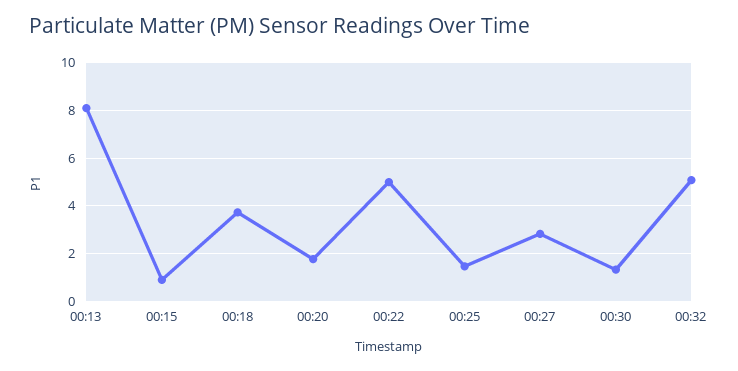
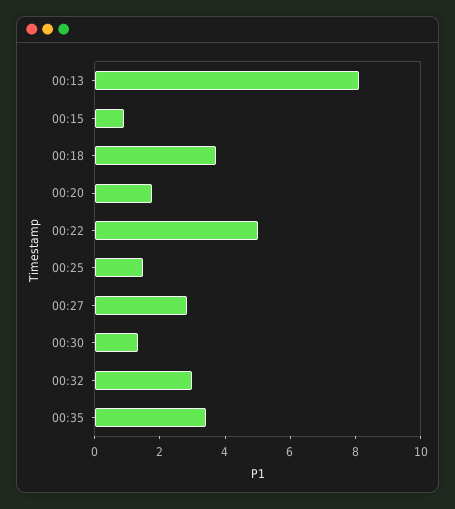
00:32: 5 -> 3
00:35: none -> 3.5

